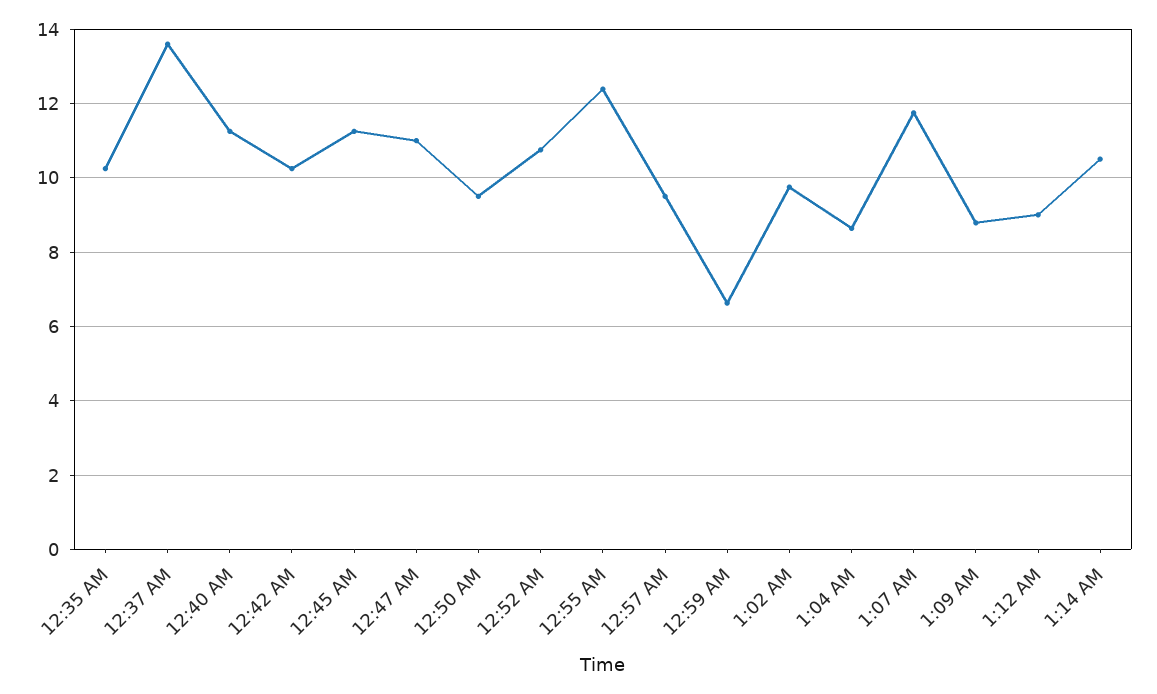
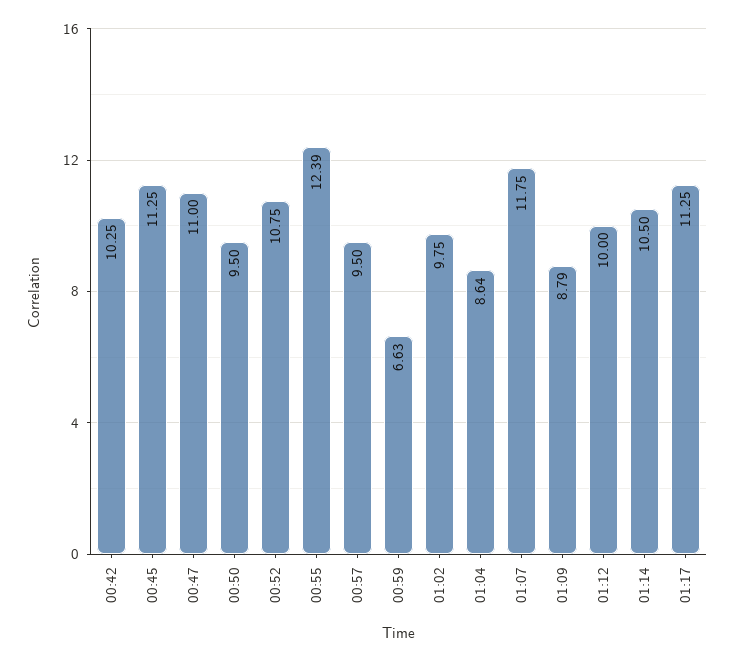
12:35 AM: 10.2 -> none
12:37 AM: 13.6 -> none
12:40 AM: 11.2 -> none
1:12 AM: 9 -> 10
01:17: none -> 11.25

